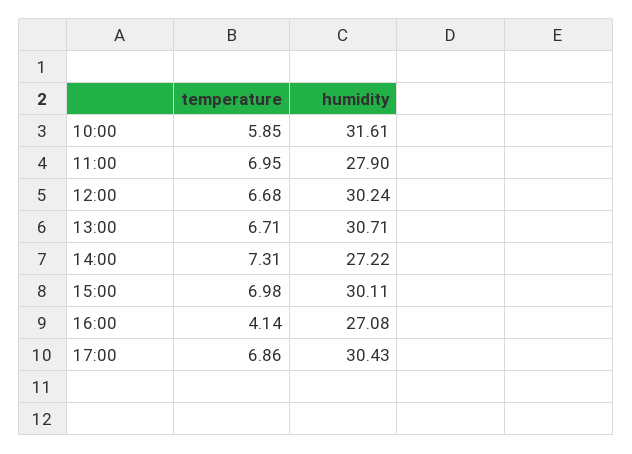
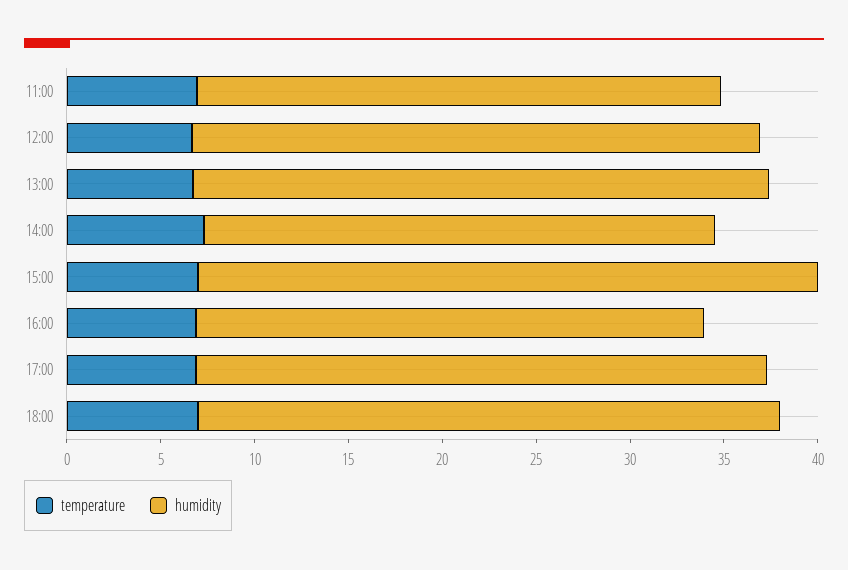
temperature, 10:00: 5.85 -> none
humidity, 10:00: 31.61 -> none
humidity, 15:00: 30.11 -> 33
temperature, 16:00: 4.14 -> 7
temperature, 18:00: none -> 7
humidity, 18:00: none -> 31

